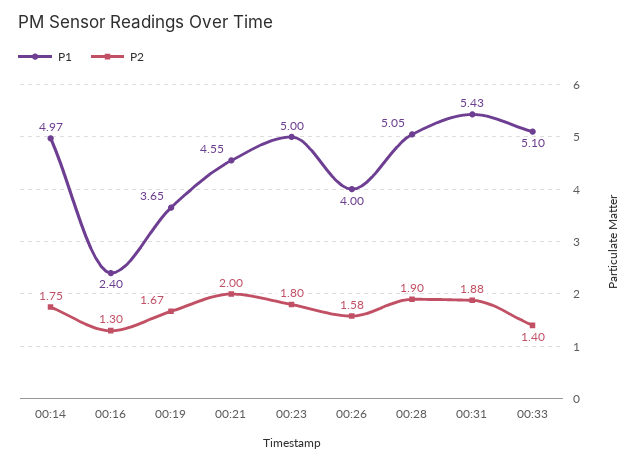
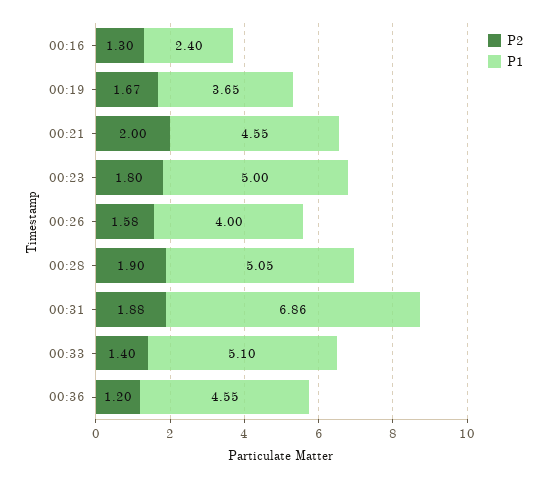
P1, 00:14: 4.97 -> none
P2, 00:14: 1.75 -> none
P1, 00:31: 5.43 -> 6.86
P2, 00:36: none -> 1.2
P1, 00:36: none -> 4.55

